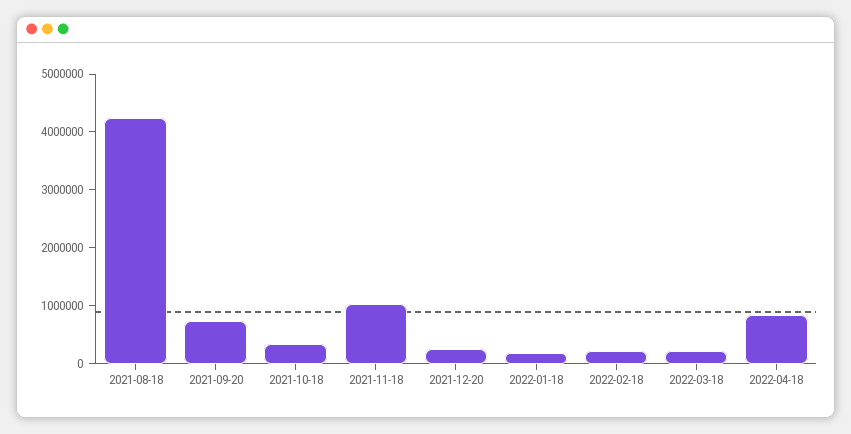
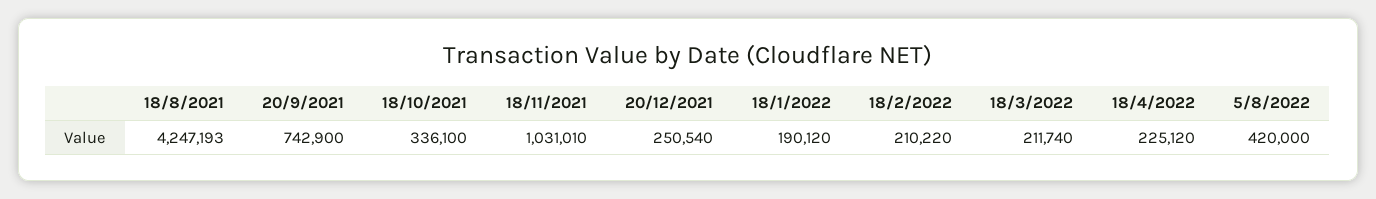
2022-04-18: 800000 -> 225120
5/8/2022: none -> 420000

